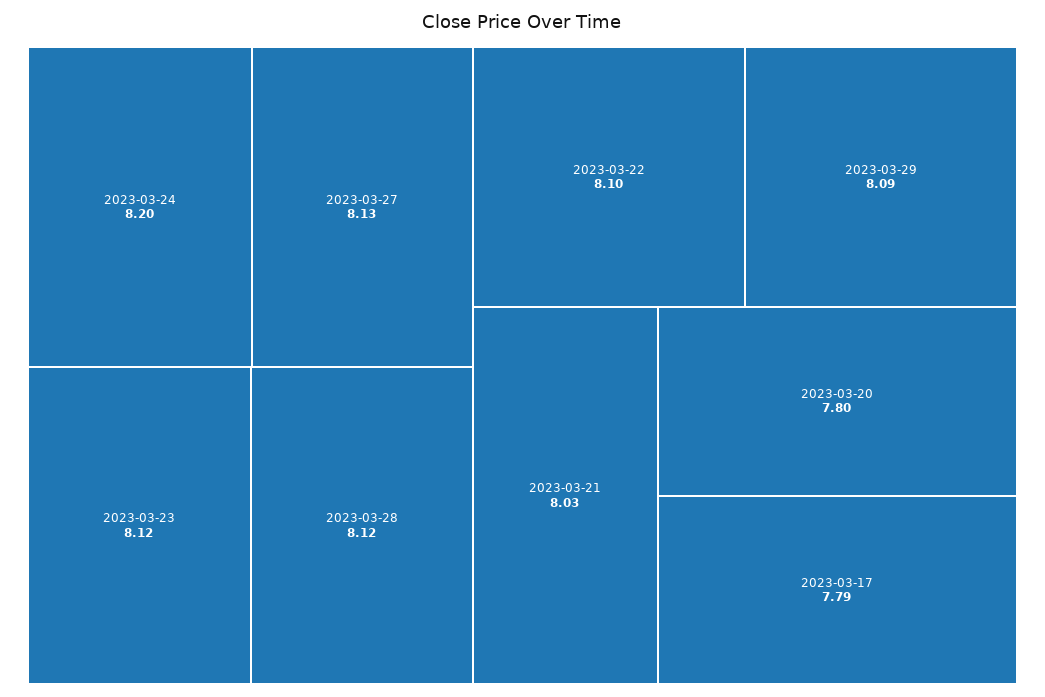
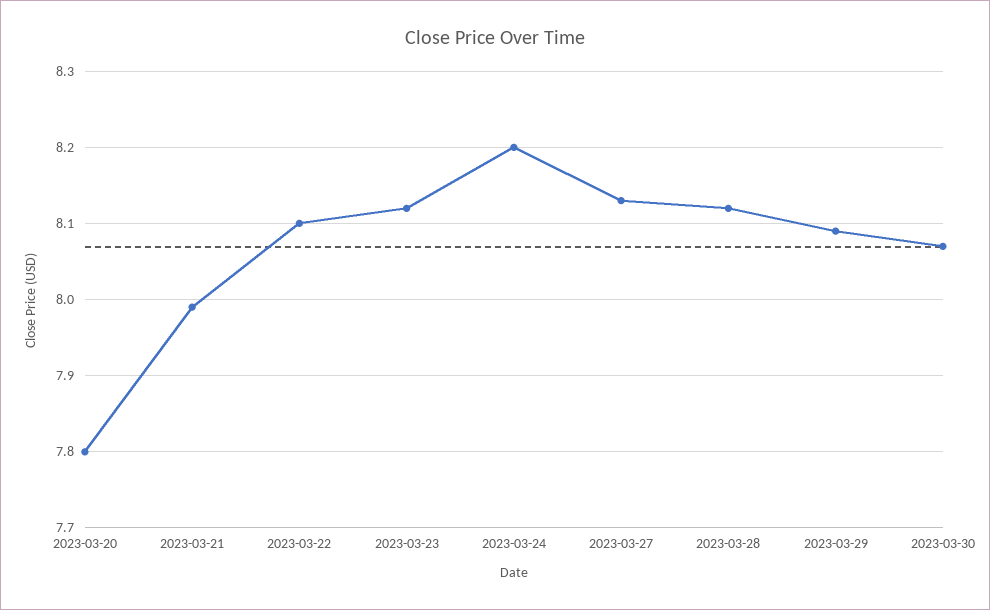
2023-03-21: 8.03 -> 7.99
2023-03-17: 7.79 -> none
2023-03-30: none -> 8.07

